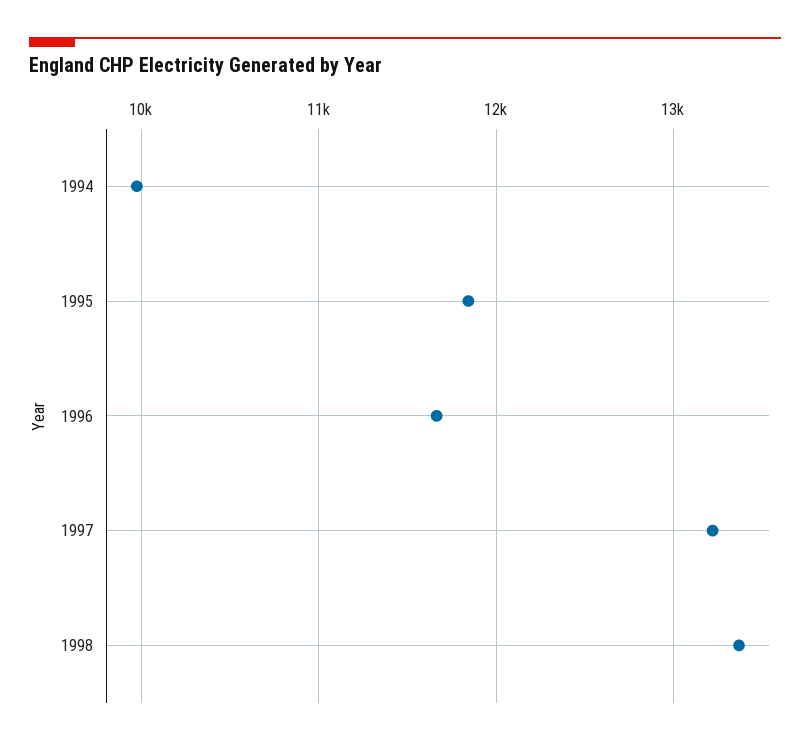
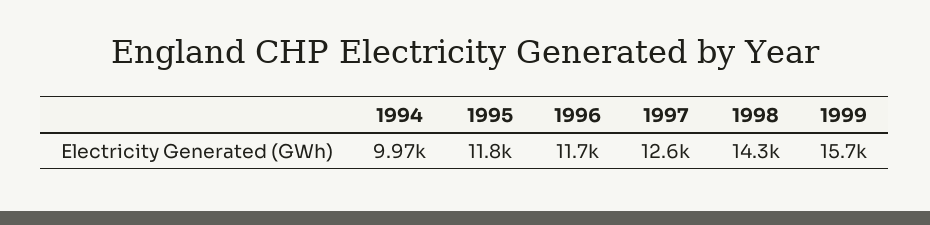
1997: 13200 -> 12600
1998: 13400 -> 14300
1999: none -> 15700

